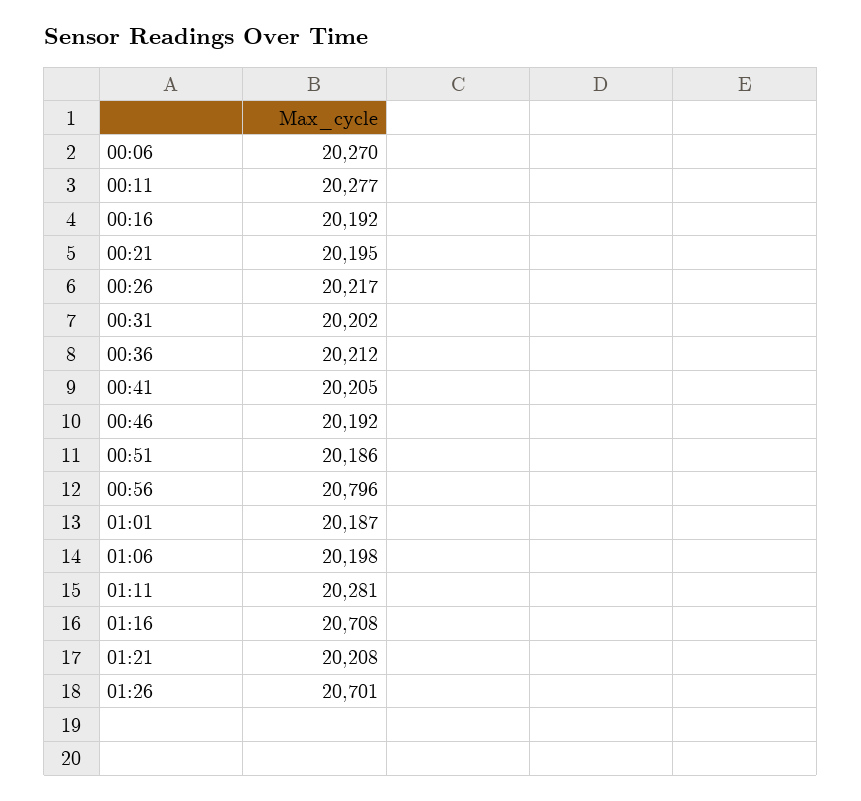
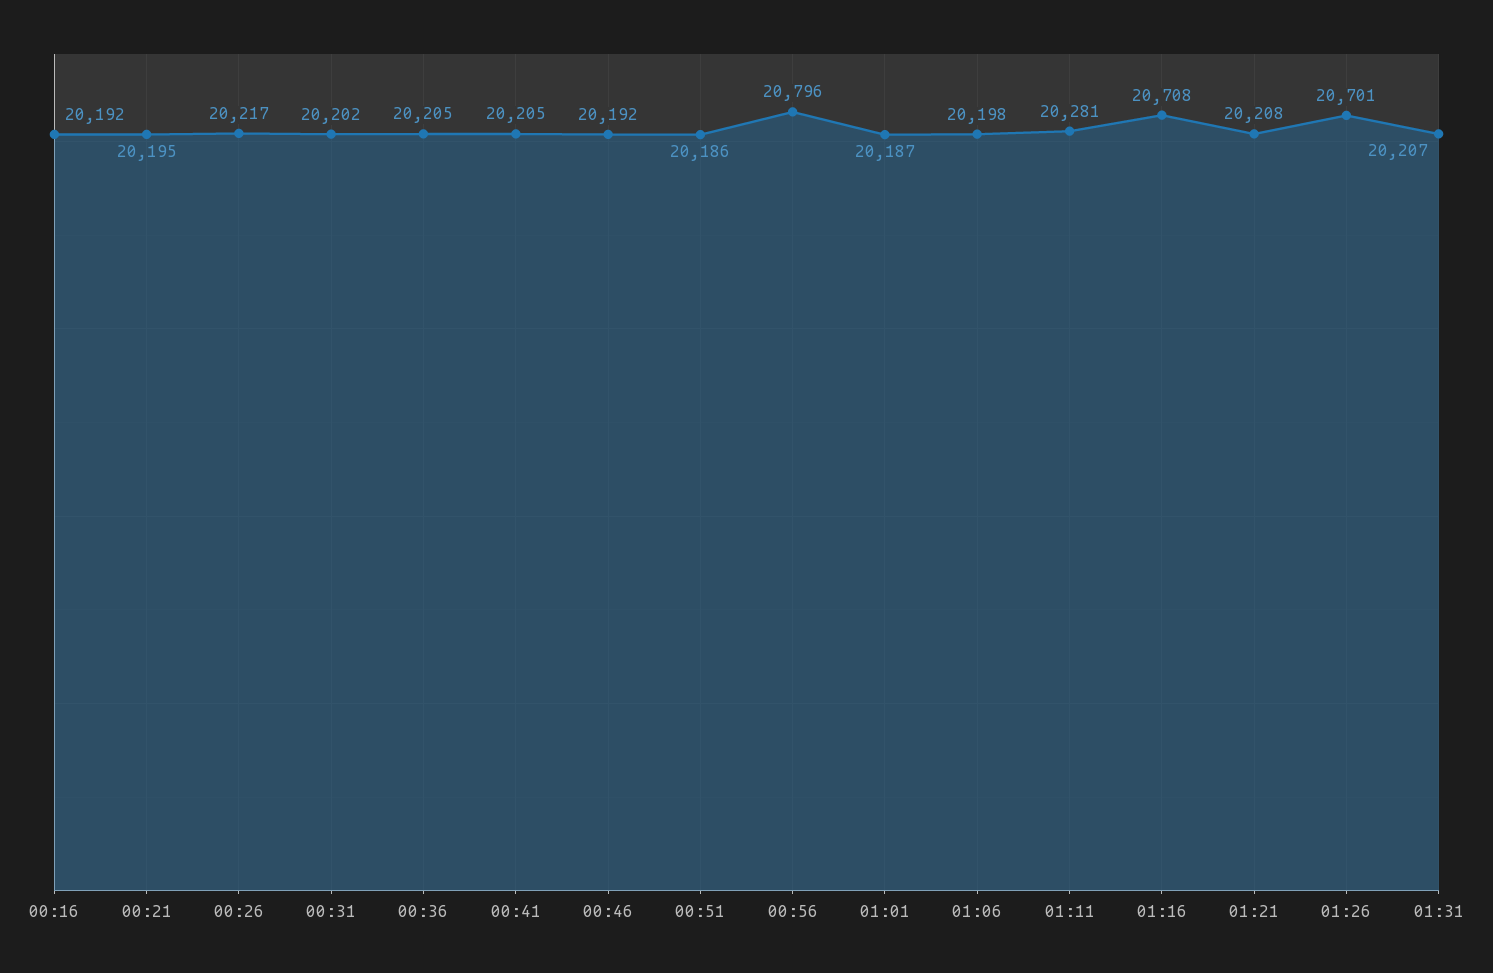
00:06: 20270 -> none
00:11: 20277 -> none
00:36: 20212 -> 20205
01:31: none -> 20207

